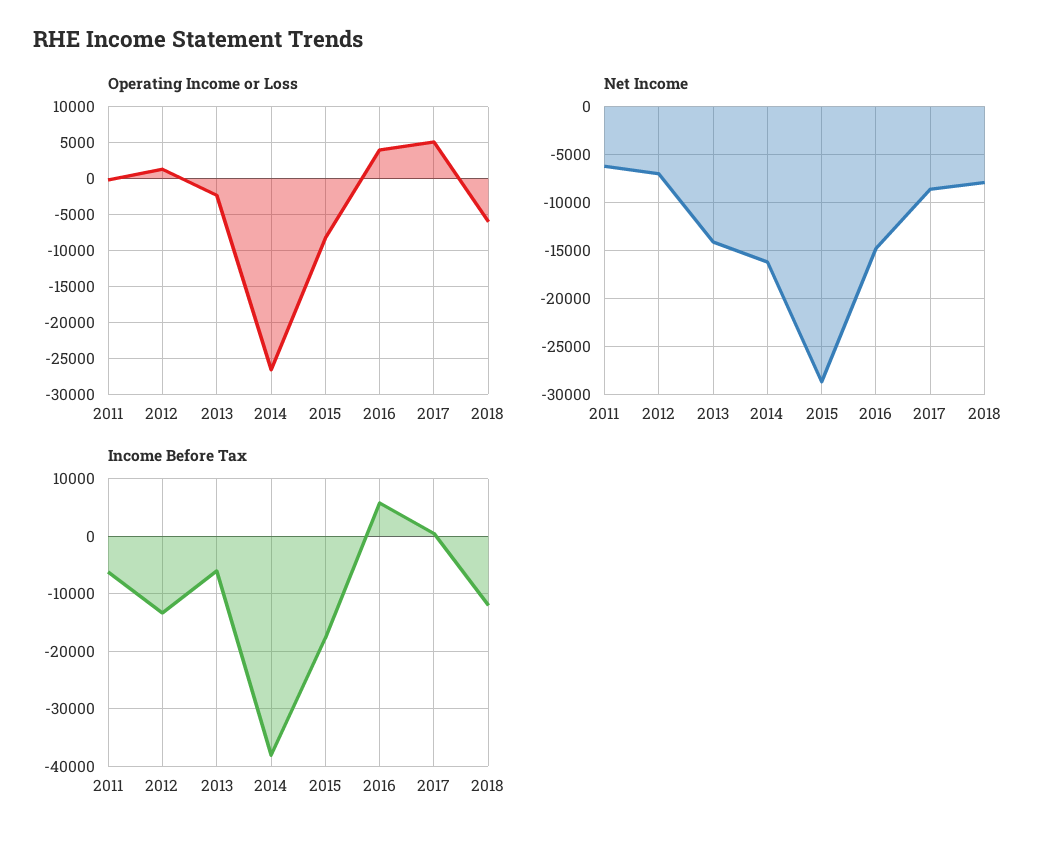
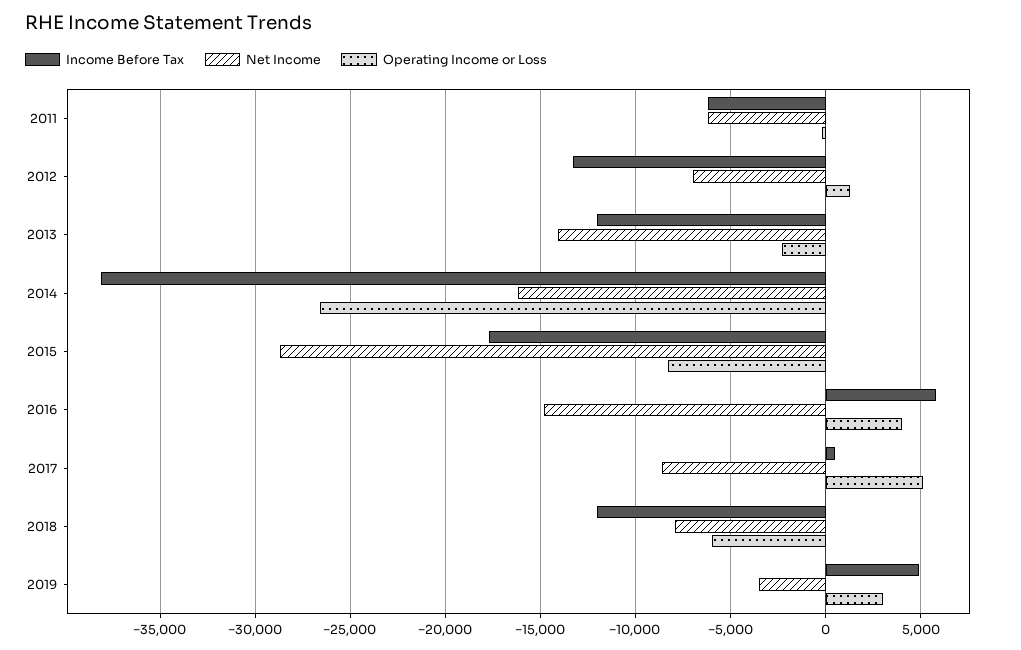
Income Before Tax, 2013: -6000 -> -12000
Income Before Tax, 2019: none -> 5000
Net Income, 2019: none -> -3500
Operating Income or Loss, 2019: none -> 3000

